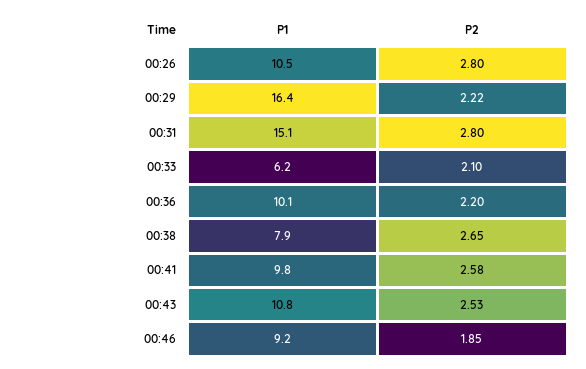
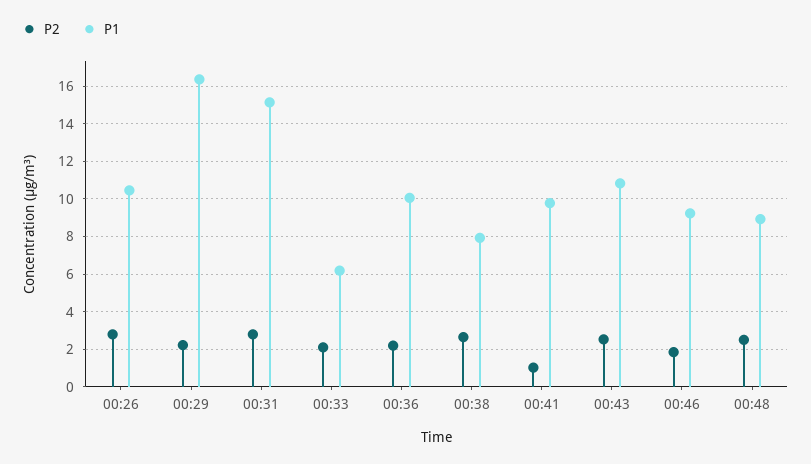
P2, 00:41: 2.58 -> 1
P2, 00:48: none -> 2.5
P1, 00:48: none -> 9

